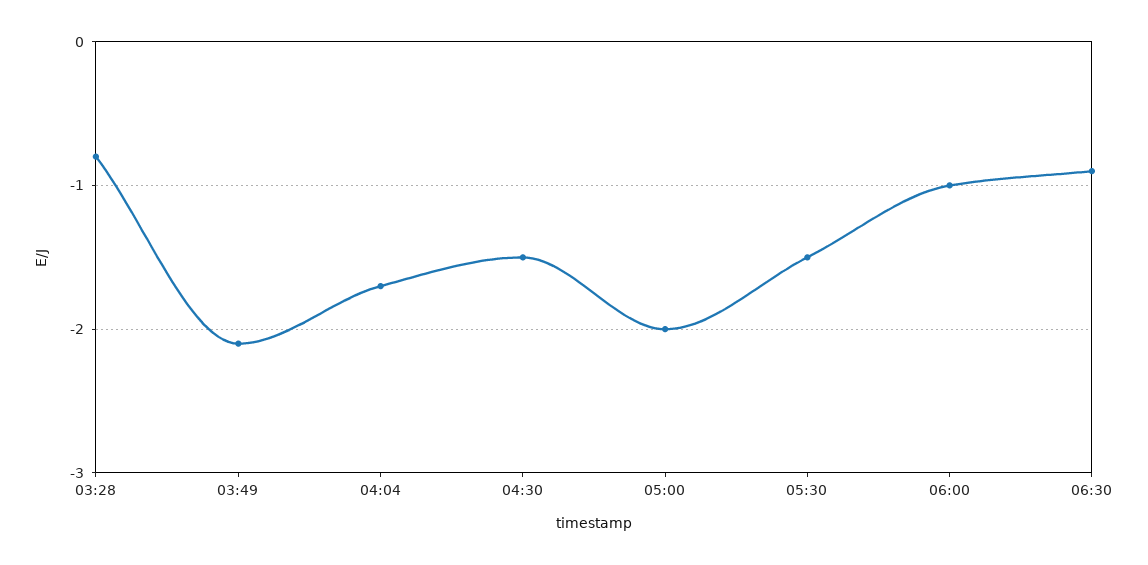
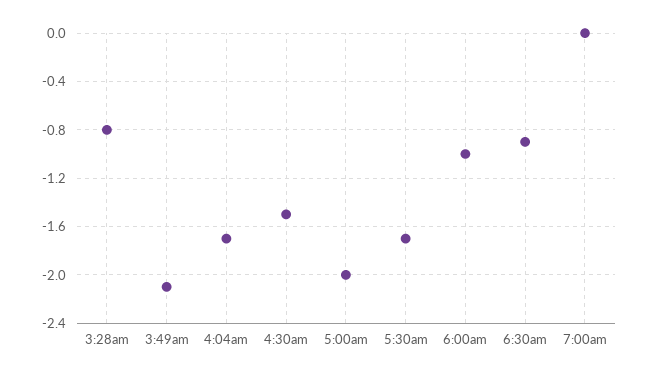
05:30: -1.5 -> -1.7
7:00am: none -> 0

